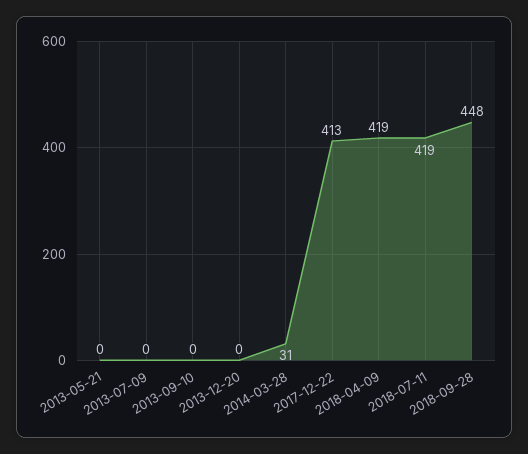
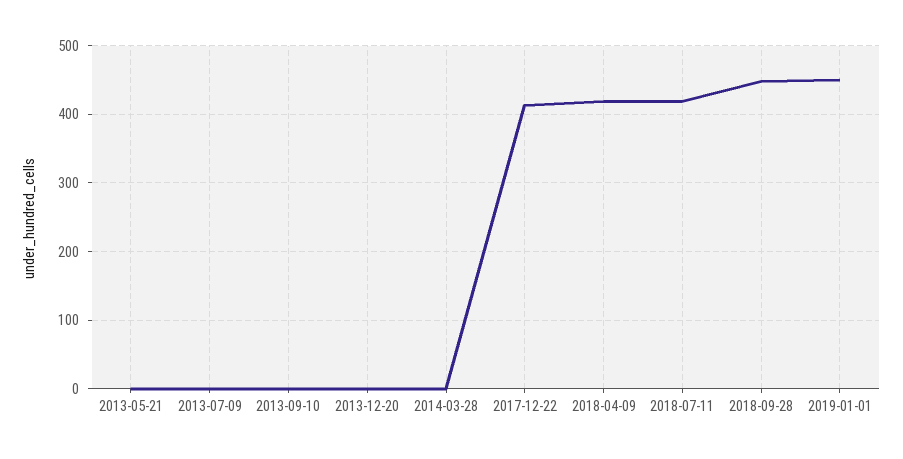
2014-03-28: 31 -> 0
2019-01-01: none -> 450

